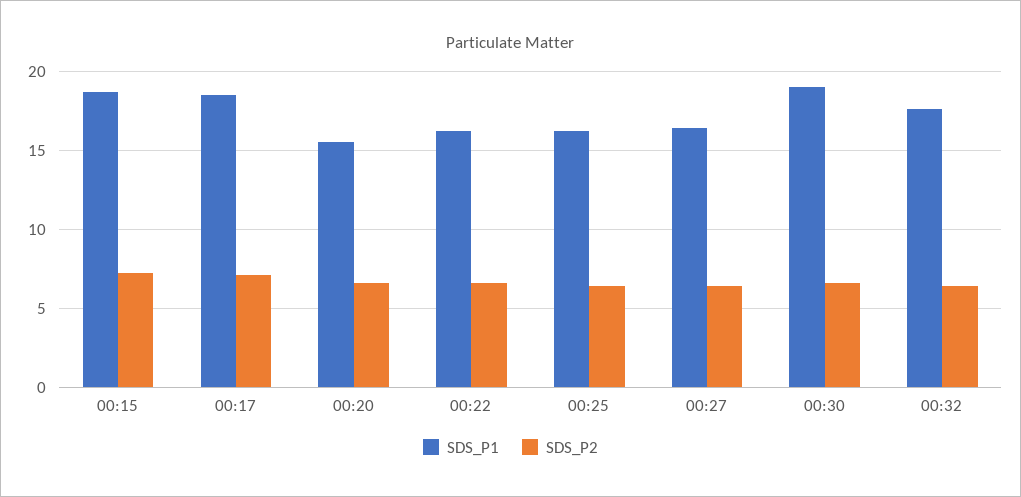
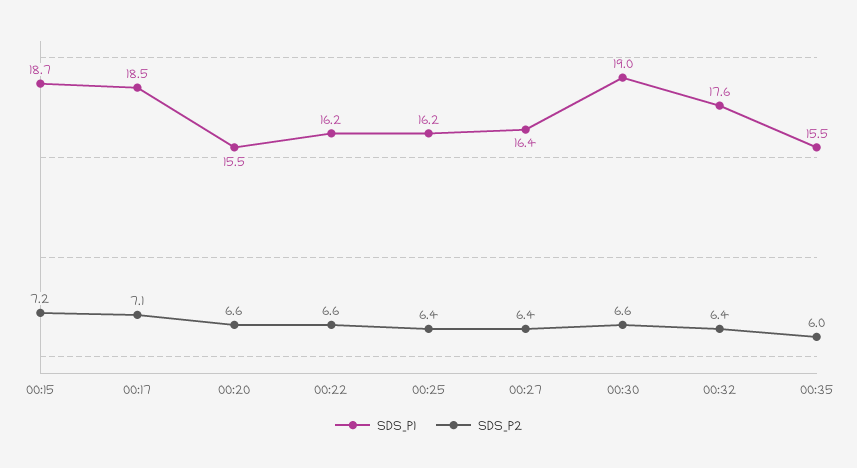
SDS_P1, 00:35: none -> 15.5
SDS_P2, 00:35: none -> 6

